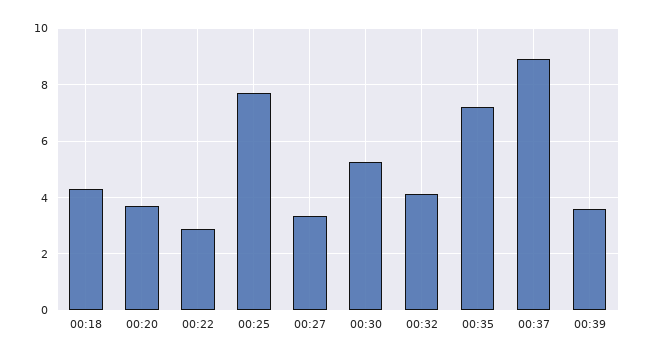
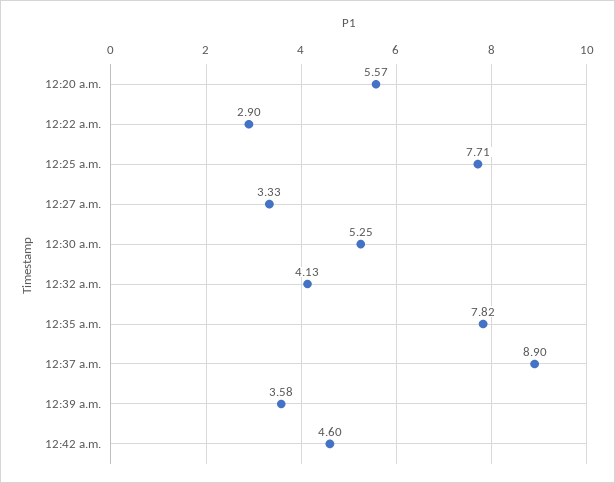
00:18: 4.25 -> none
00:20: 3.75 -> 5.57
00:35: 7.25 -> 7.82
12:42 a.m.: none -> 4.6

